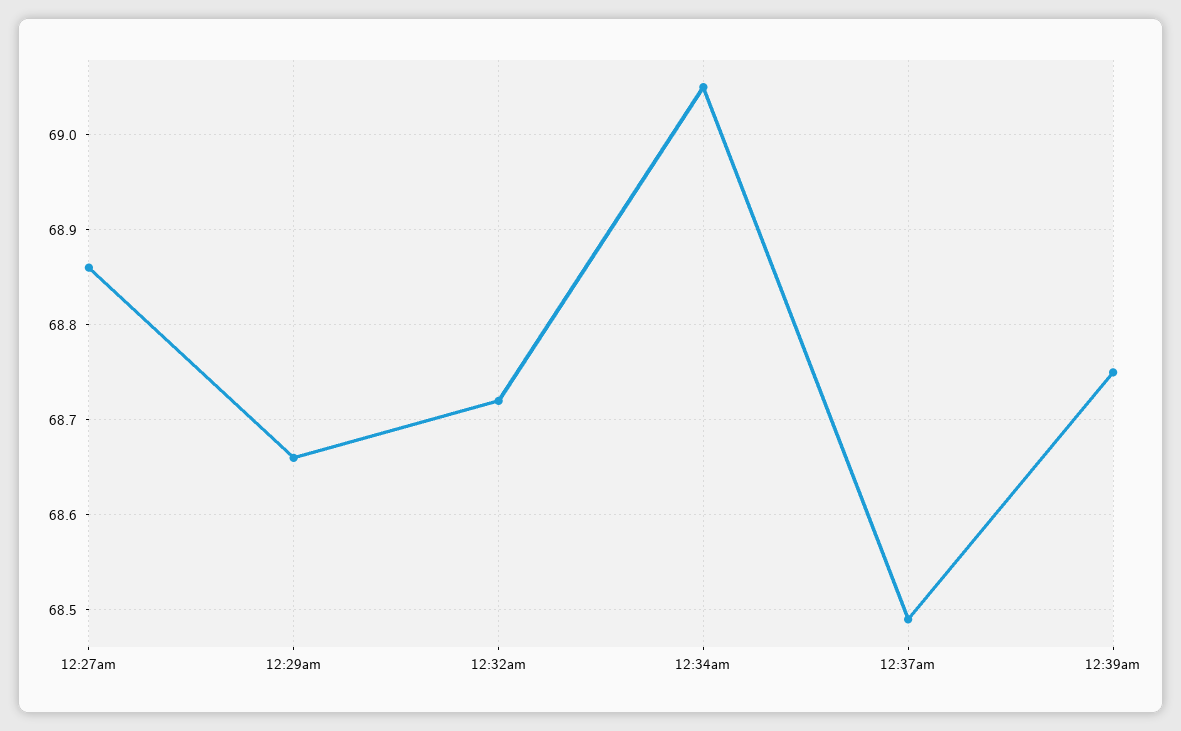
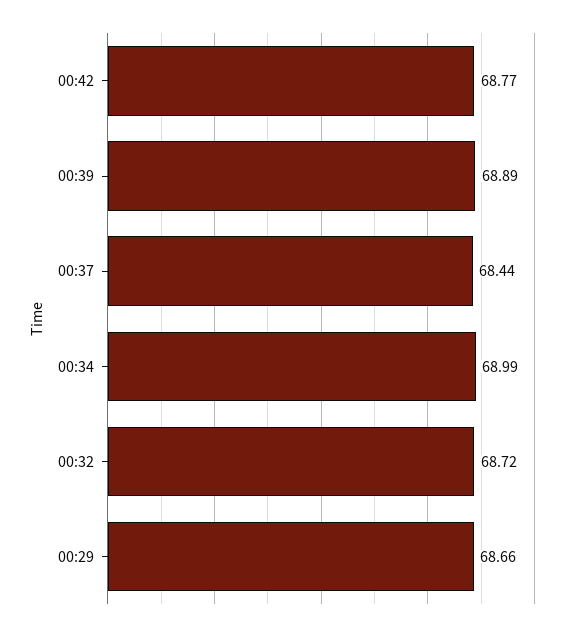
12:27am: 68.86 -> none
12:34am: 69.05 -> 68.99
12:37am: 68.49 -> 68.44
12:39am: 68.75 -> 68.89
00:42: none -> 68.77

